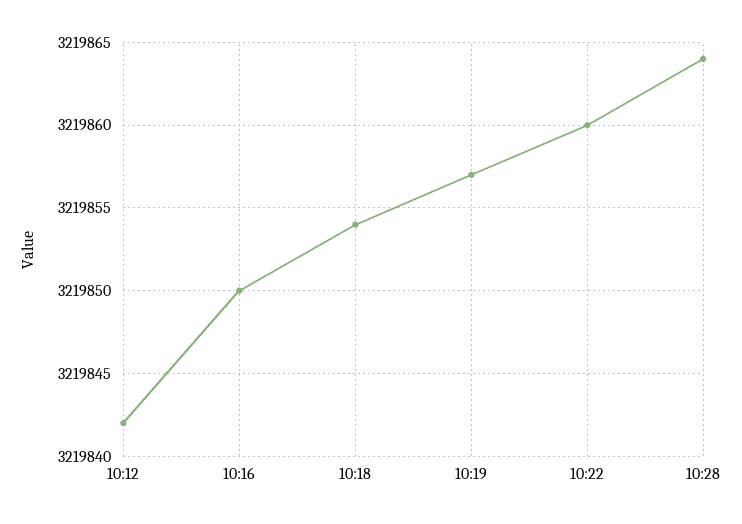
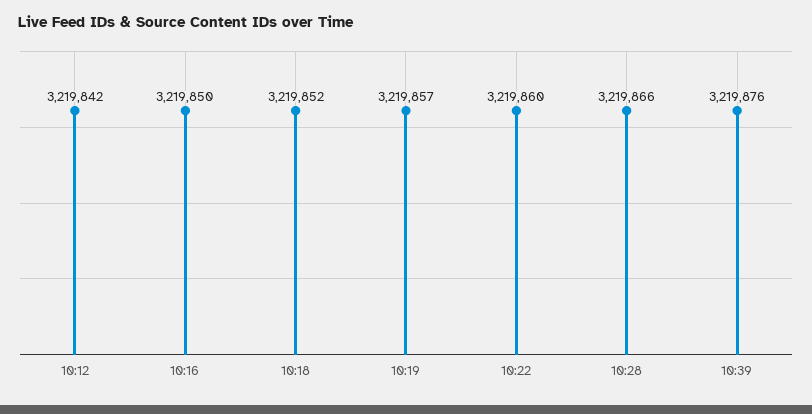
10:18: 3219854 -> 3219852
10:28: 3219864 -> 3219866
10:39: none -> 3219876

